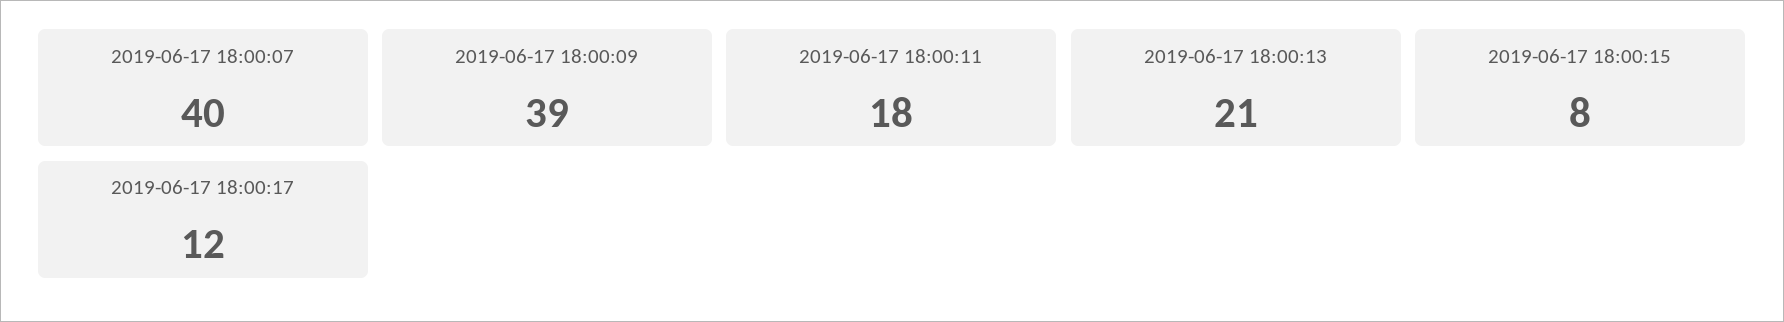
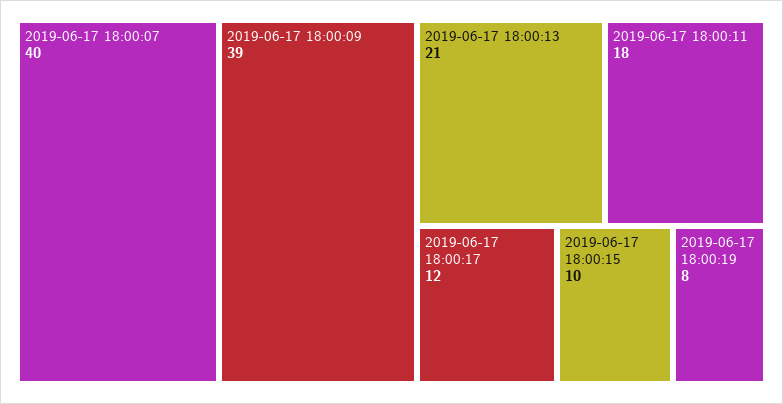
2019-06-17 18:00:15: 8 -> 10
2019-06-17 18:00:19: none -> 8

